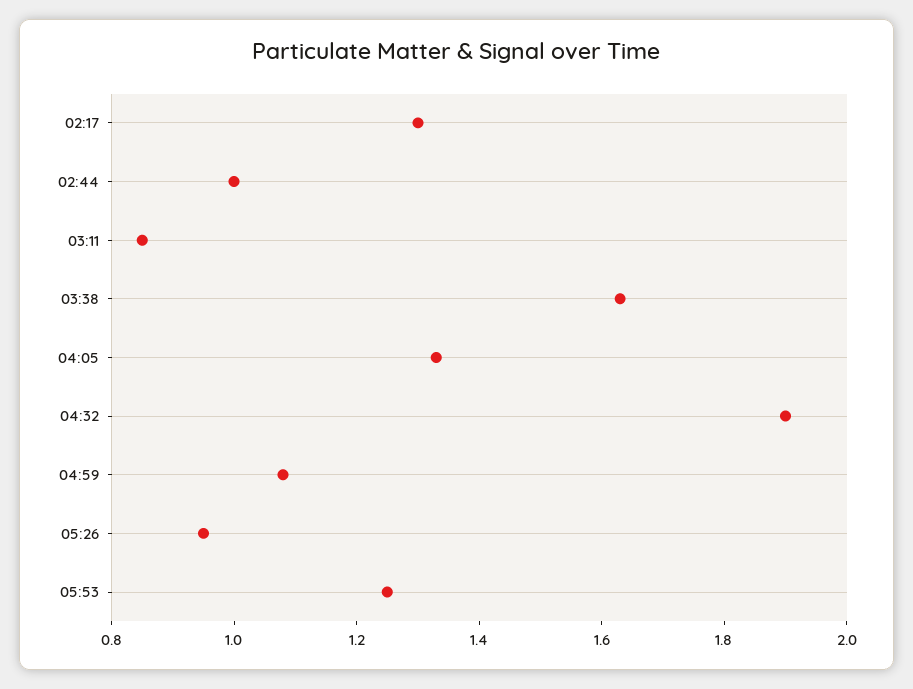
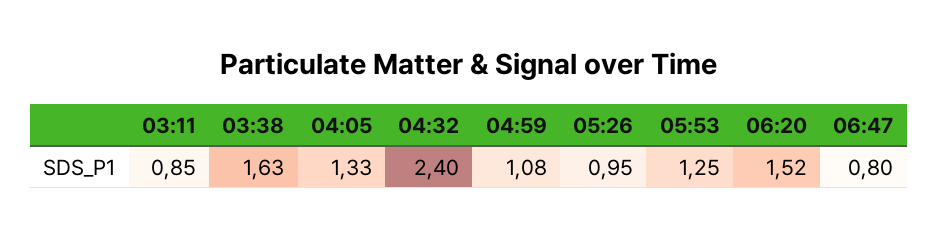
02:17: 1.3 -> none
02:44: 1 -> none
04:32: 1.9 -> 2.4
06:20: none -> 1.52
06:47: none -> 0.8

